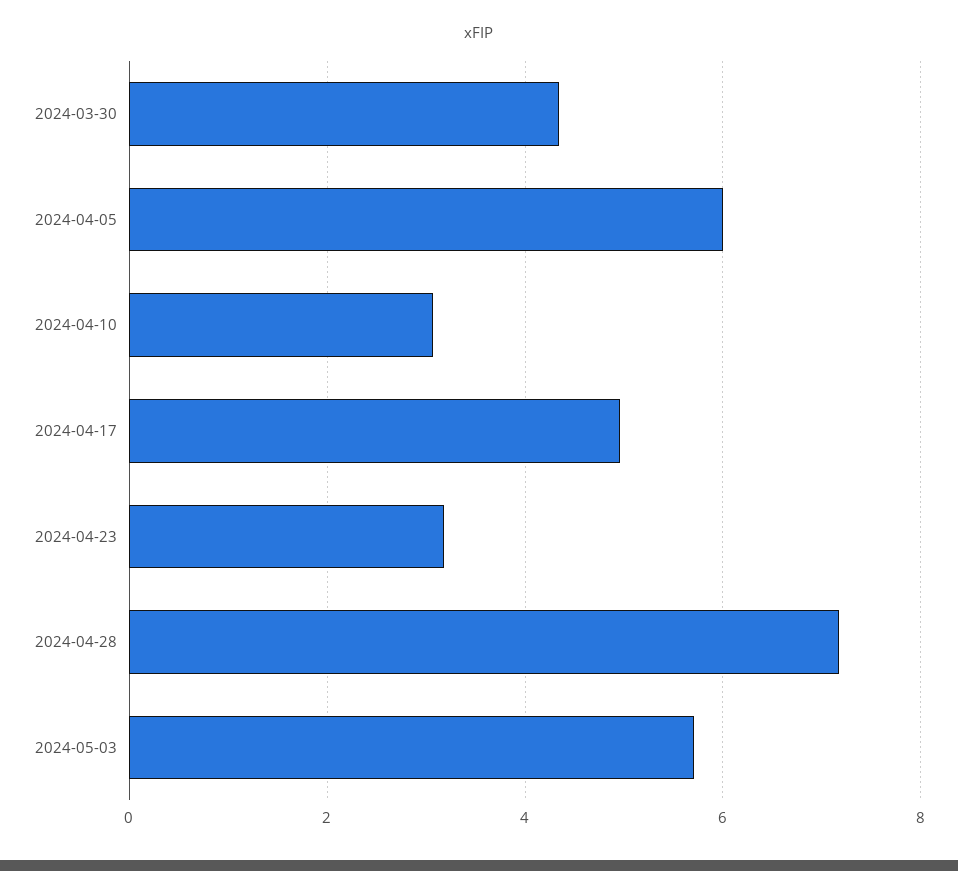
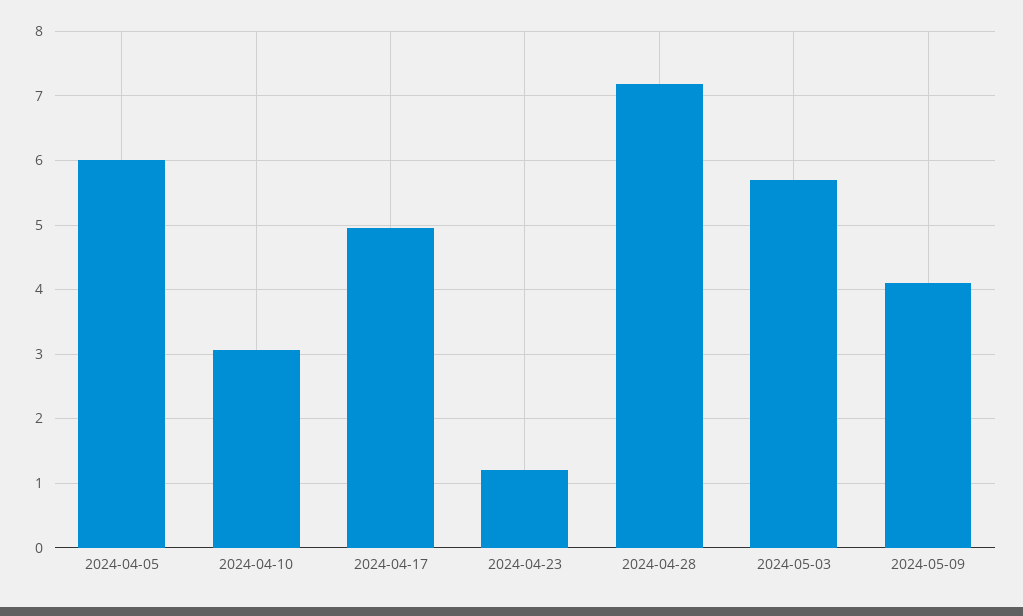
2024-03-30: 4.4 -> none
2024-04-23: 3.2 -> 1.2
2024-05-09: none -> 4.1

